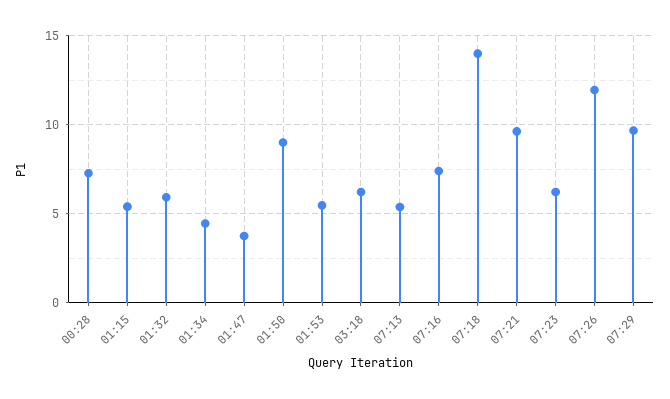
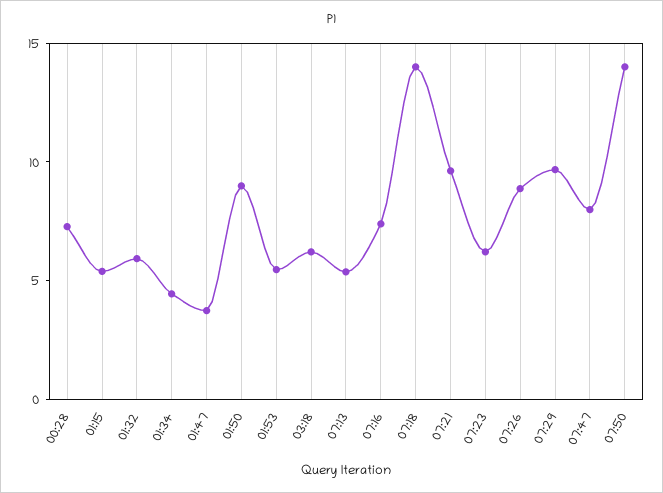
07:26: 12 -> 9
07:47: none -> 8
07:50: none -> 14

